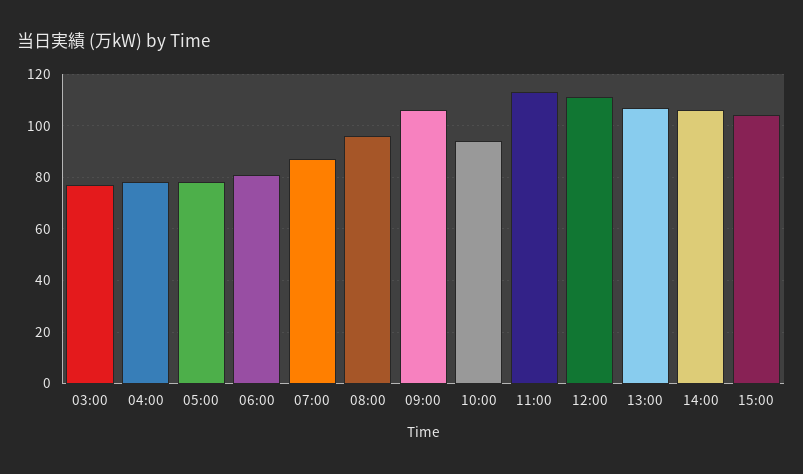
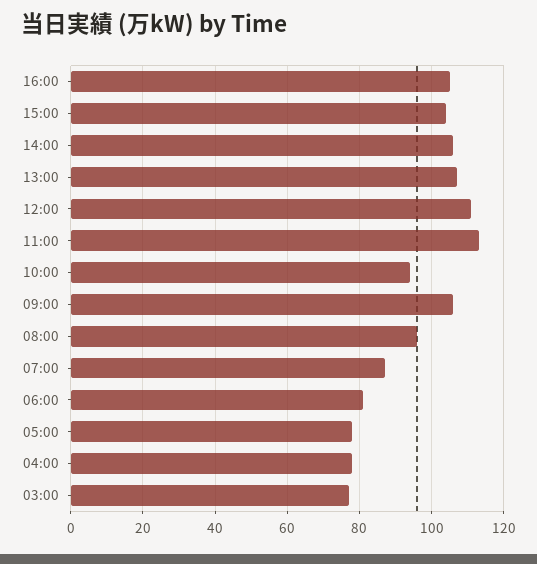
16:00: none -> 105

